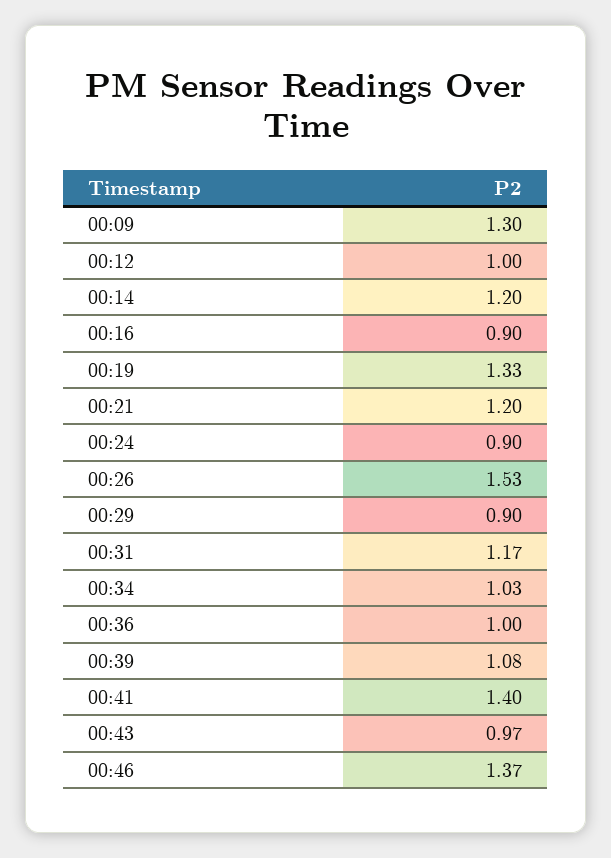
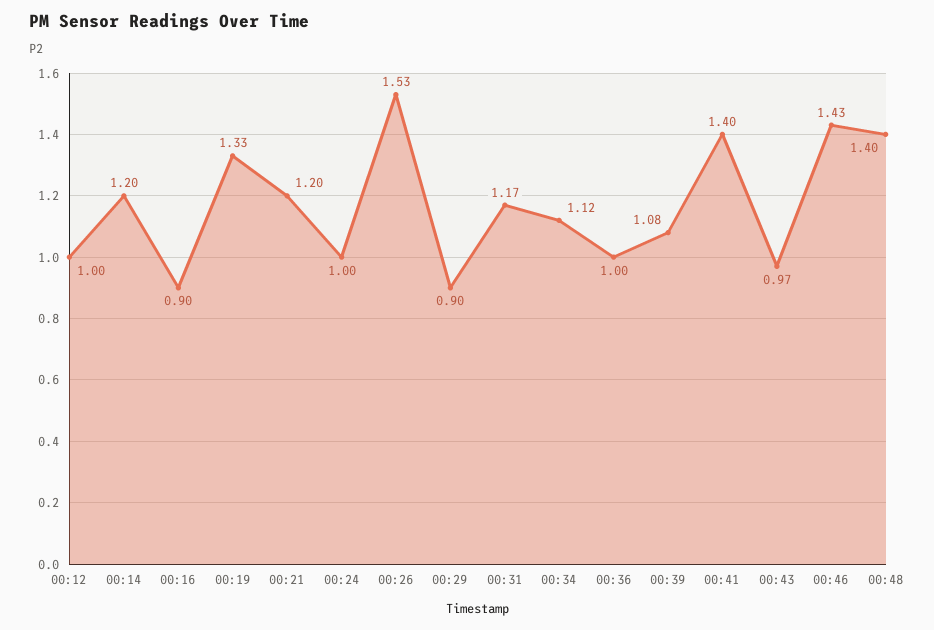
00:09: 1.3 -> none
00:24: 0.9 -> 1
00:34: 1.03 -> 1.12
00:46: 1.37 -> 1.43
00:48: none -> 1.4

